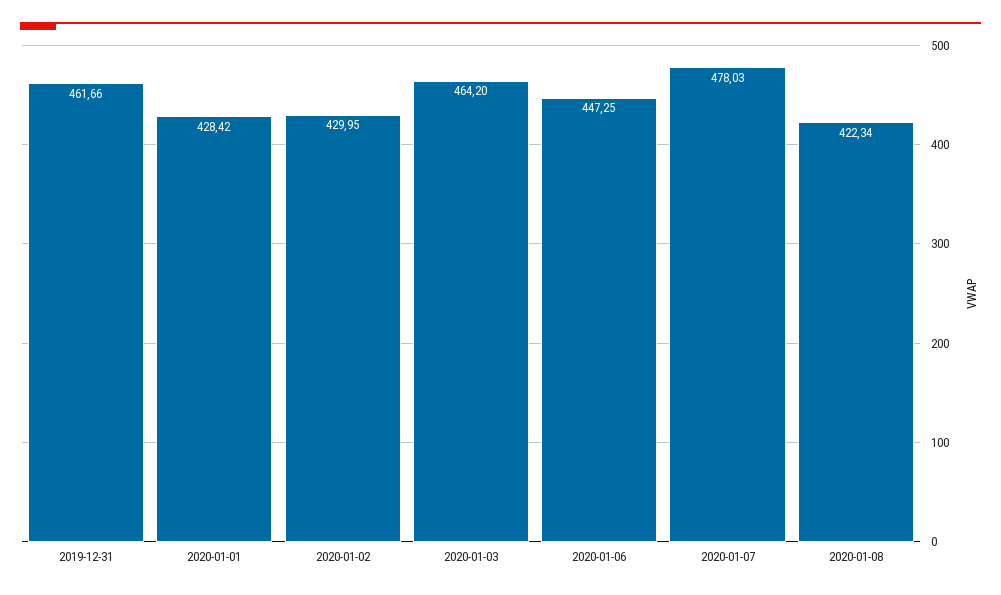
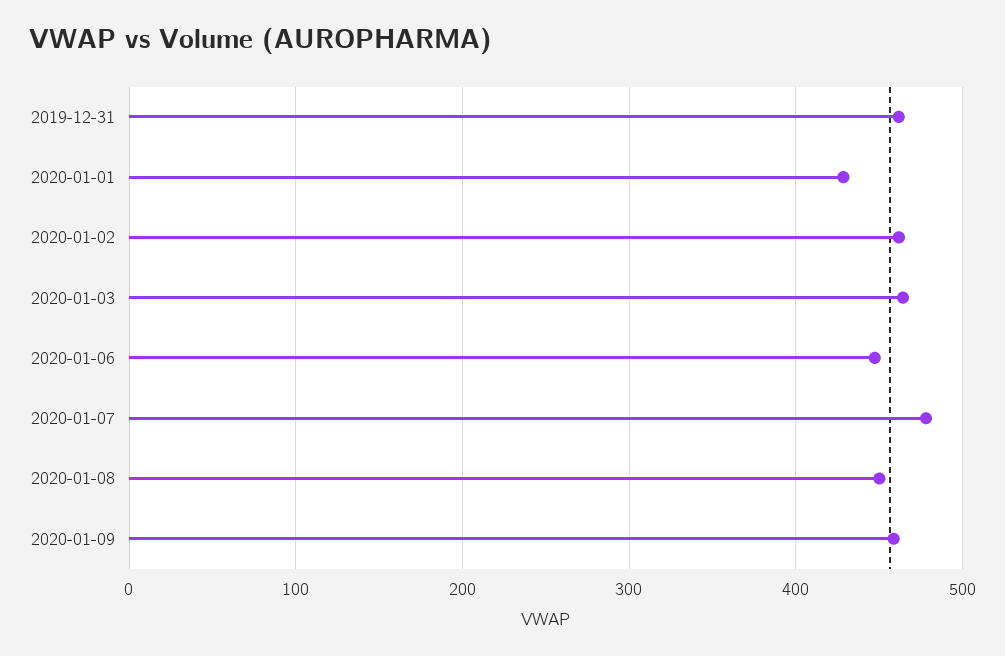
2020-01-02: 429.95 -> 460
2020-01-08: 422.34 -> 450
2020-01-09: none -> 460

